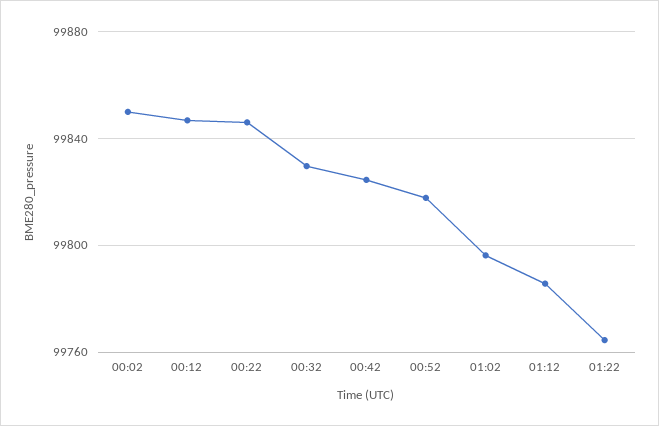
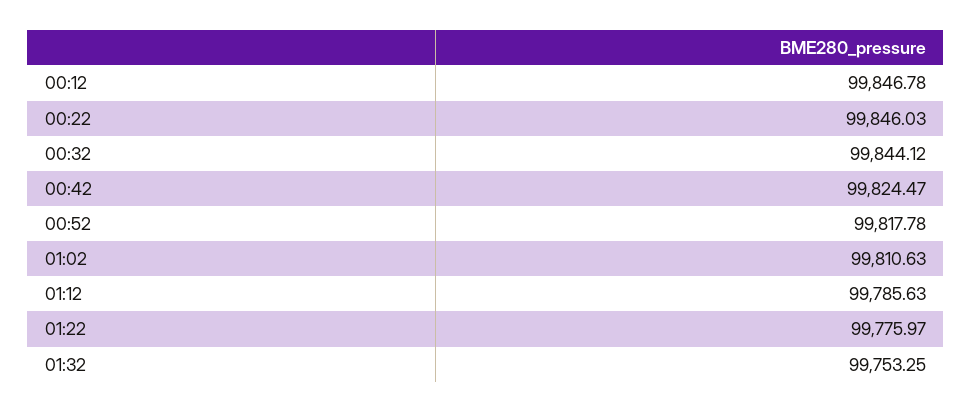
00:02: 99850 -> none
00:32: 99830 -> 99844.12
01:02: 99795 -> 99810.63
01:22: 99765 -> 99775.97
01:32: none -> 99753.25

